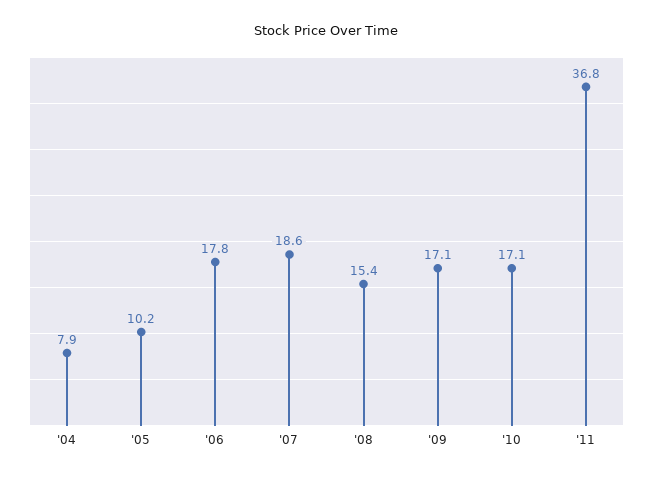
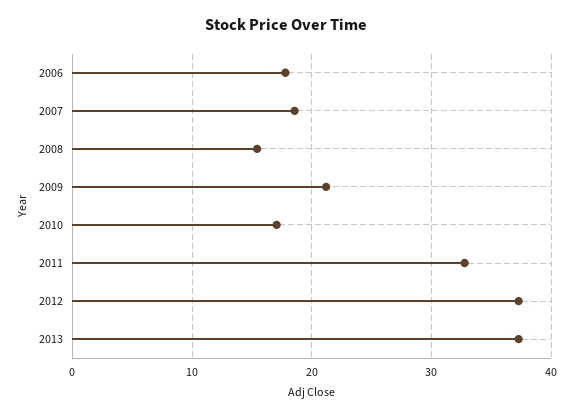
'04: 7.9 -> none
'05: 10.2 -> none
'09: 17.1 -> 21
'11: 36.8 -> 33
2012: none -> 37
2013: none -> 37

